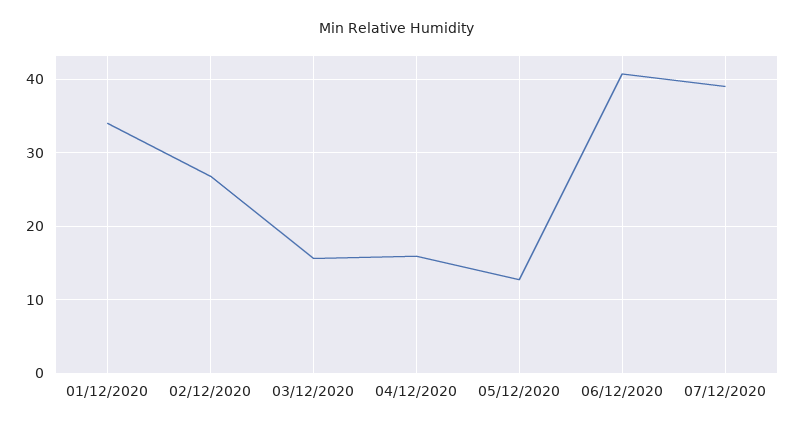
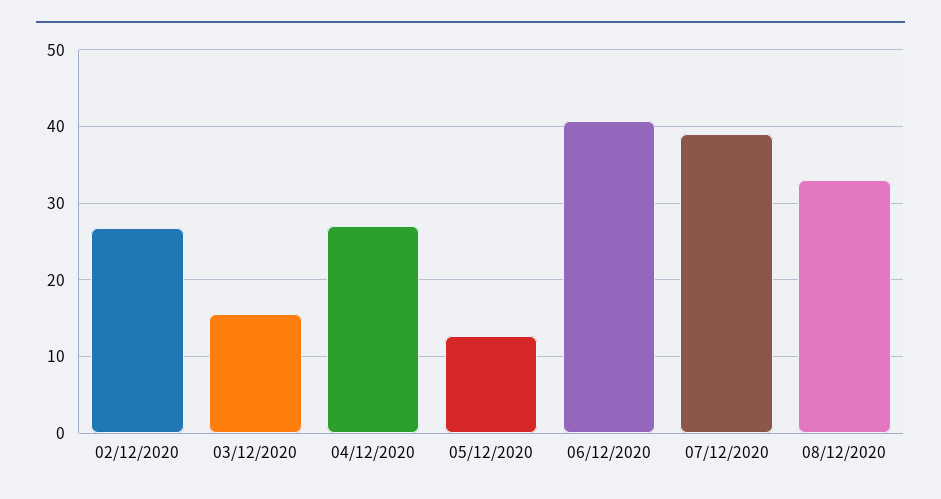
01/12/2020: 34 -> none
04/12/2020: 16 -> 27
08/12/2020: none -> 33

